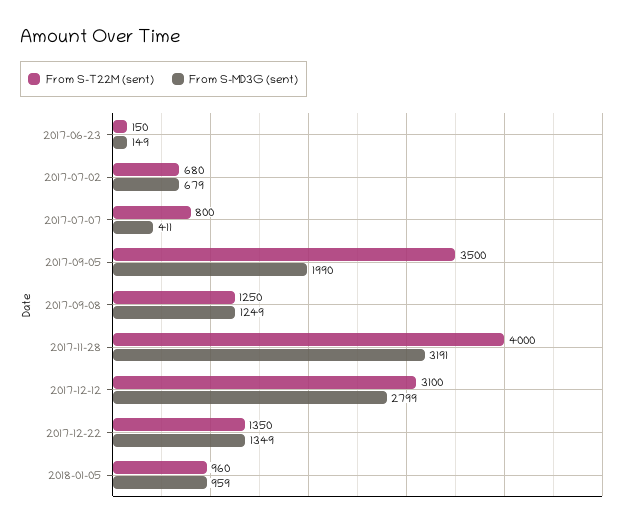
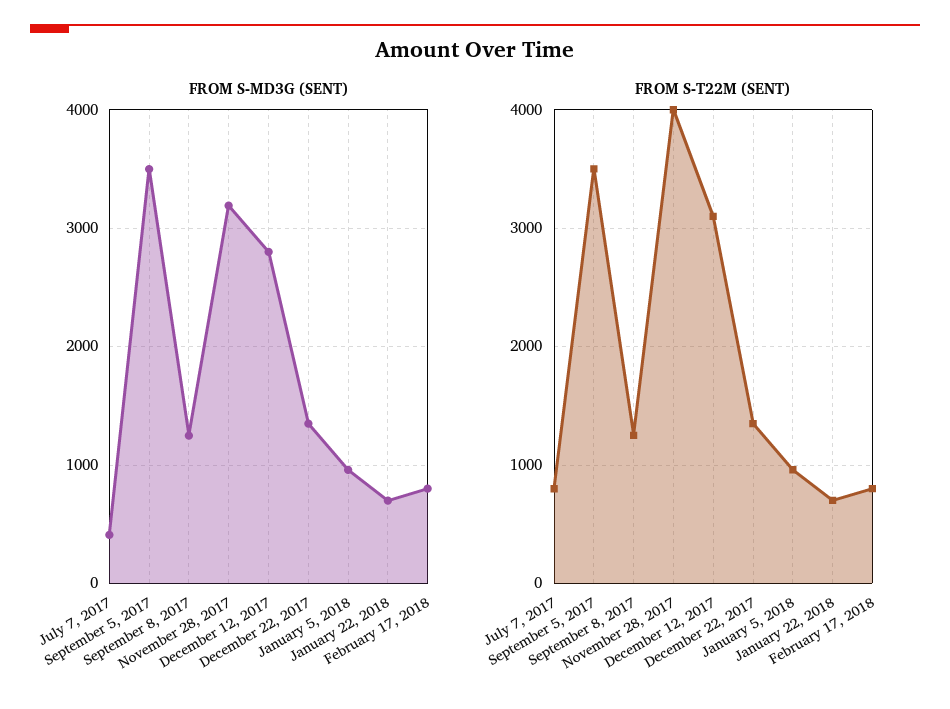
From S-T22M (sent), 2017-06-23: 150 -> none
From S-MD3G (sent), 2017-06-23: 149 -> none
From S-T22M (sent), 2017-07-02: 680 -> none
From S-MD3G (sent), 2017-07-02: 679 -> none
From S-MD3G (sent), 2017-09-05: 1990 -> 3500
From S-MD3G (sent), January 22, 2018: none -> 700
From S-MD3G (sent), February 17, 2018: none -> 800
From S-T22M (sent), January 22, 2018: none -> 700
From S-T22M (sent), February 17, 2018: none -> 800

